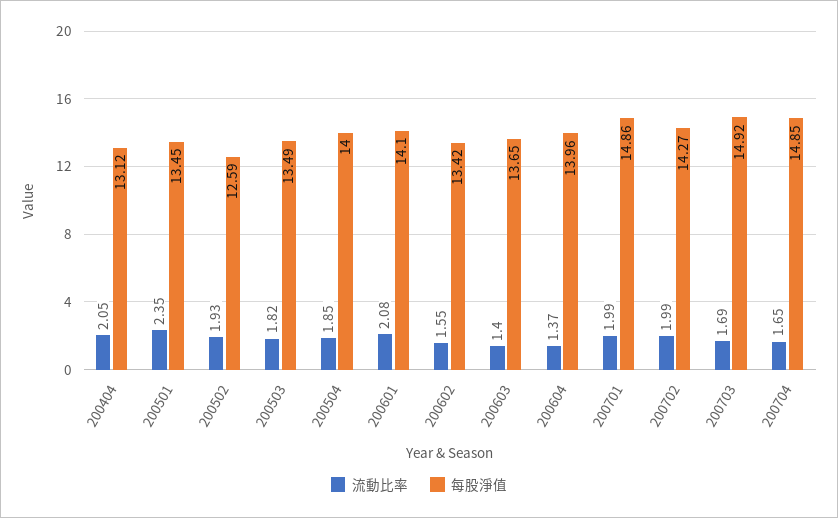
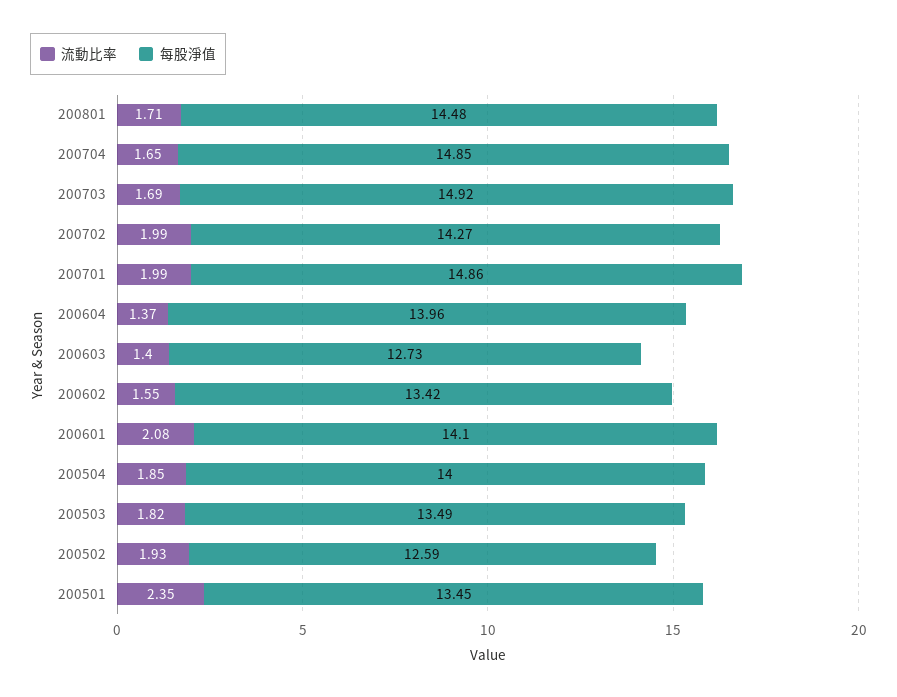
流動比率, 200404: 2.05 -> none
每股淨值, 200404: 13.12 -> none
每股淨值, 200603: 13.65 -> 12.73
流動比率, 200801: none -> 1.71
每股淨值, 200801: none -> 14.48

